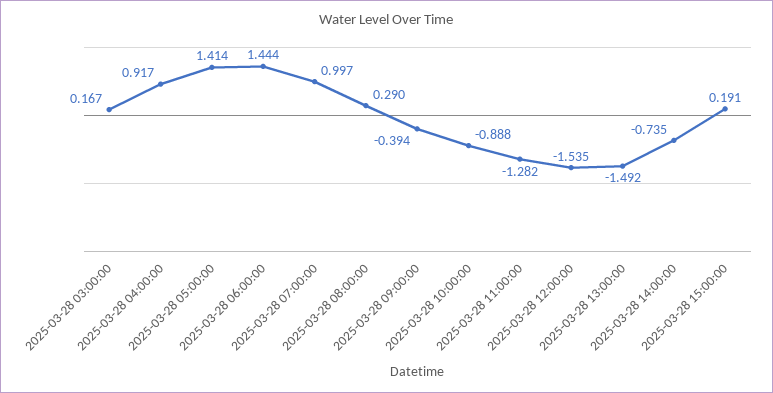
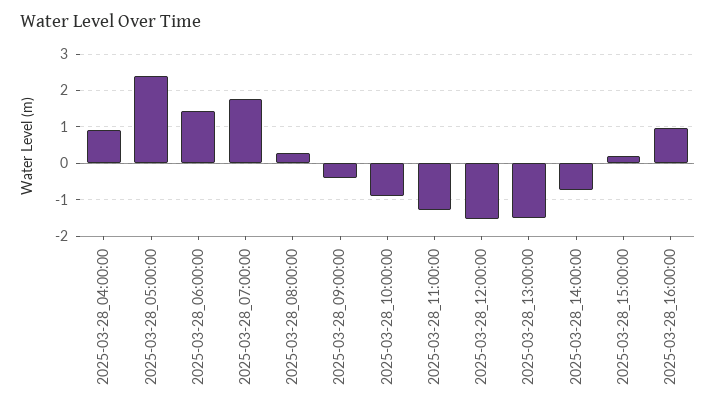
2025-03-28 03:00:00: 0.167 -> none
2025-03-28 05:00:00: 1.414 -> 2.4
2025-03-28 07:00:00: 0.997 -> 1.8
2025-03-28_16:00:00: none -> 1

